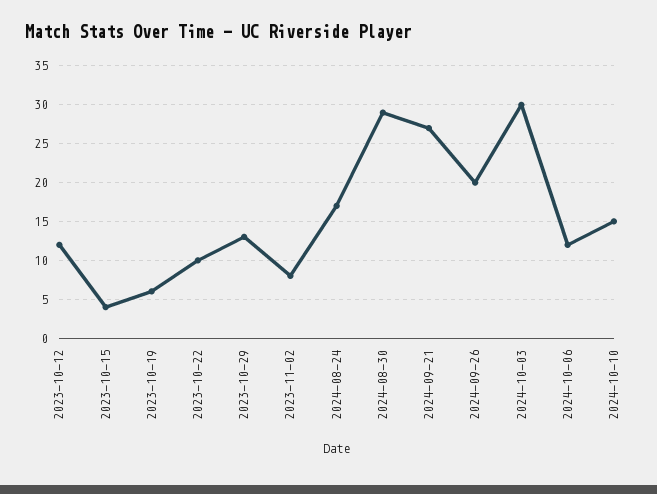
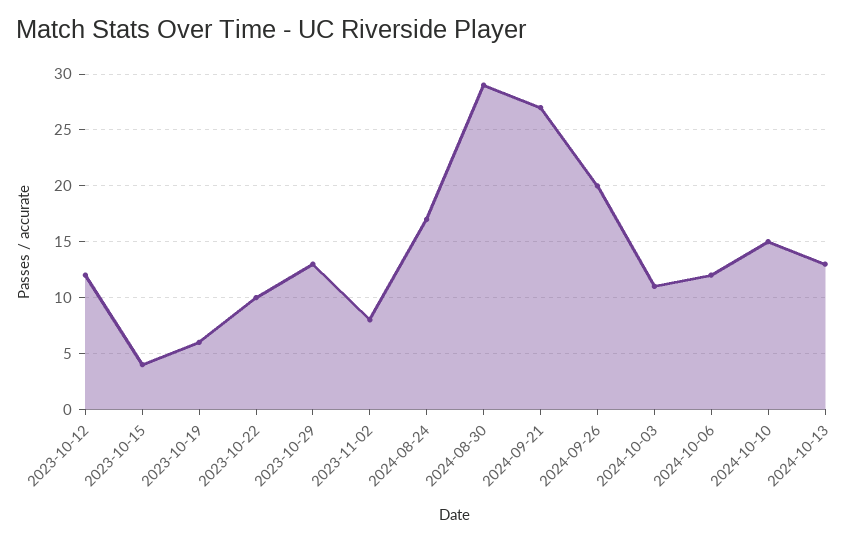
2024-10-03: 30 -> 11
2024-10-13: none -> 13

